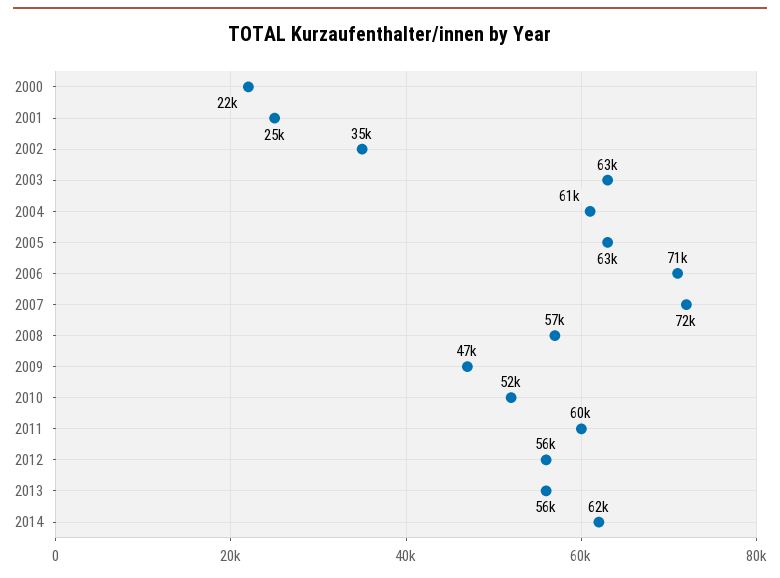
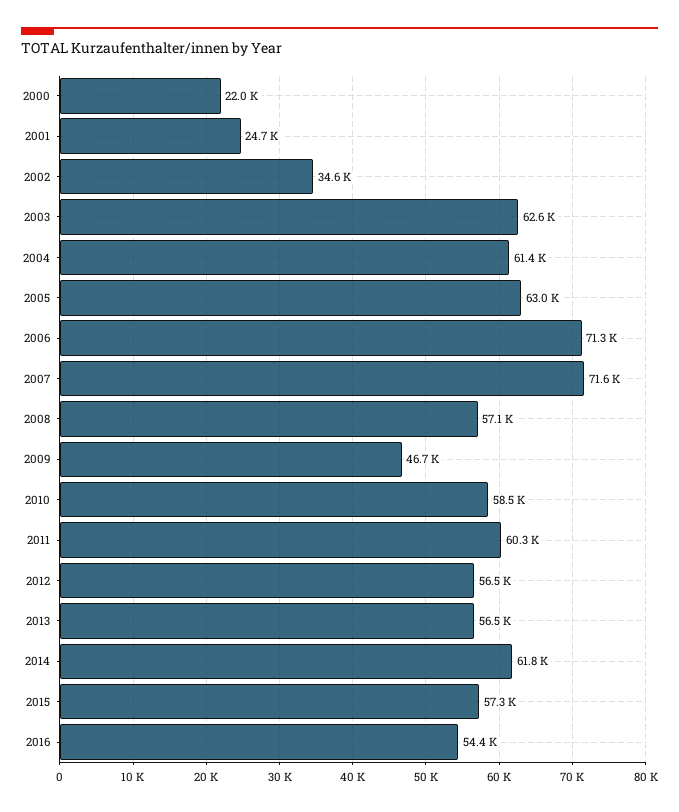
2010: 52000 -> 58500
2015: none -> 57300
2016: none -> 54400

